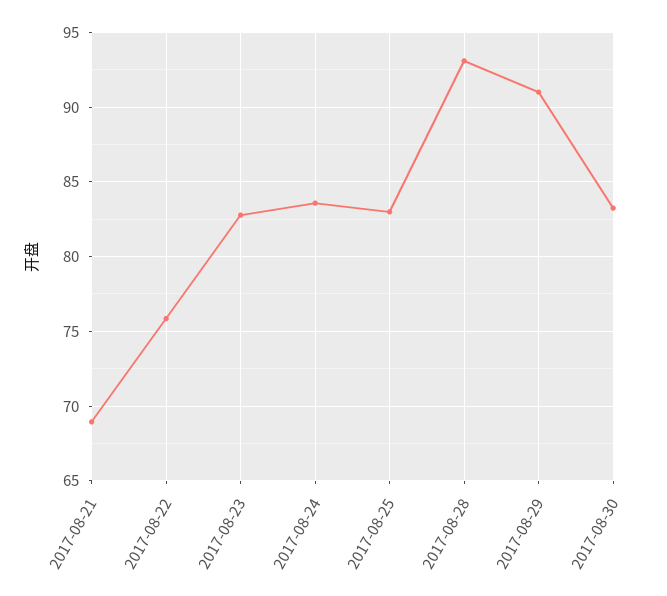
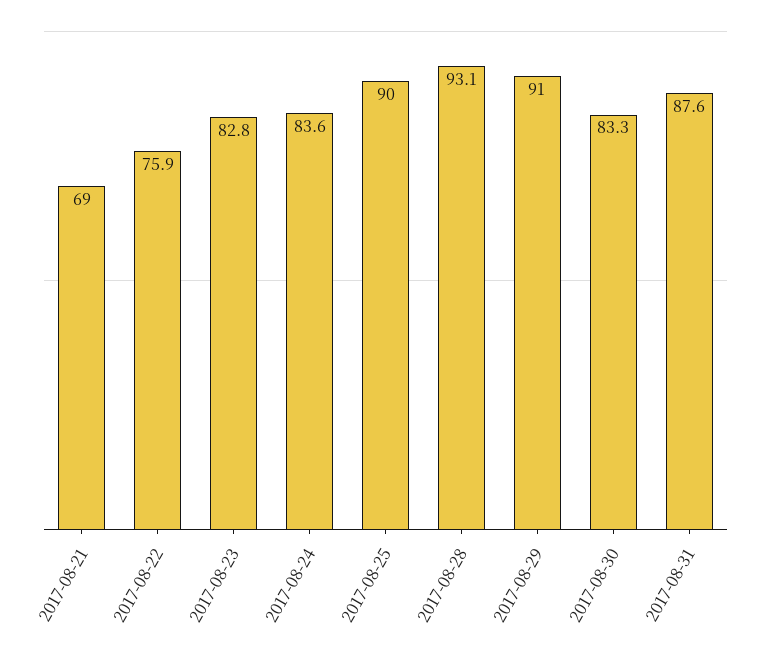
2017-08-25: 83 -> 90
2017-08-31: none -> 87.6

